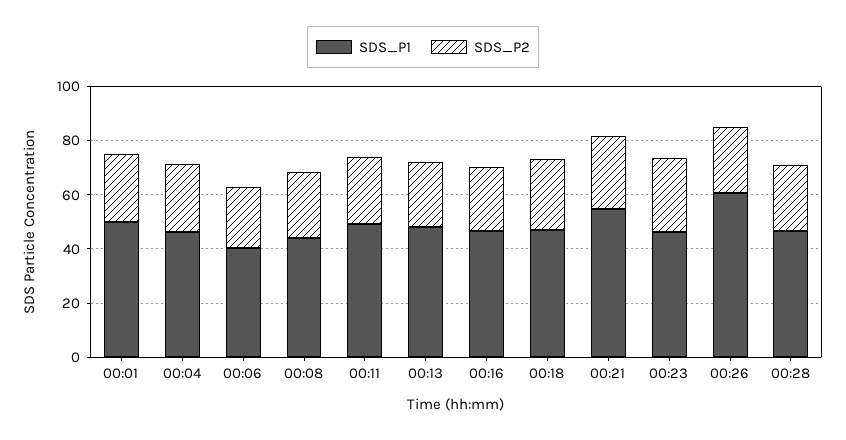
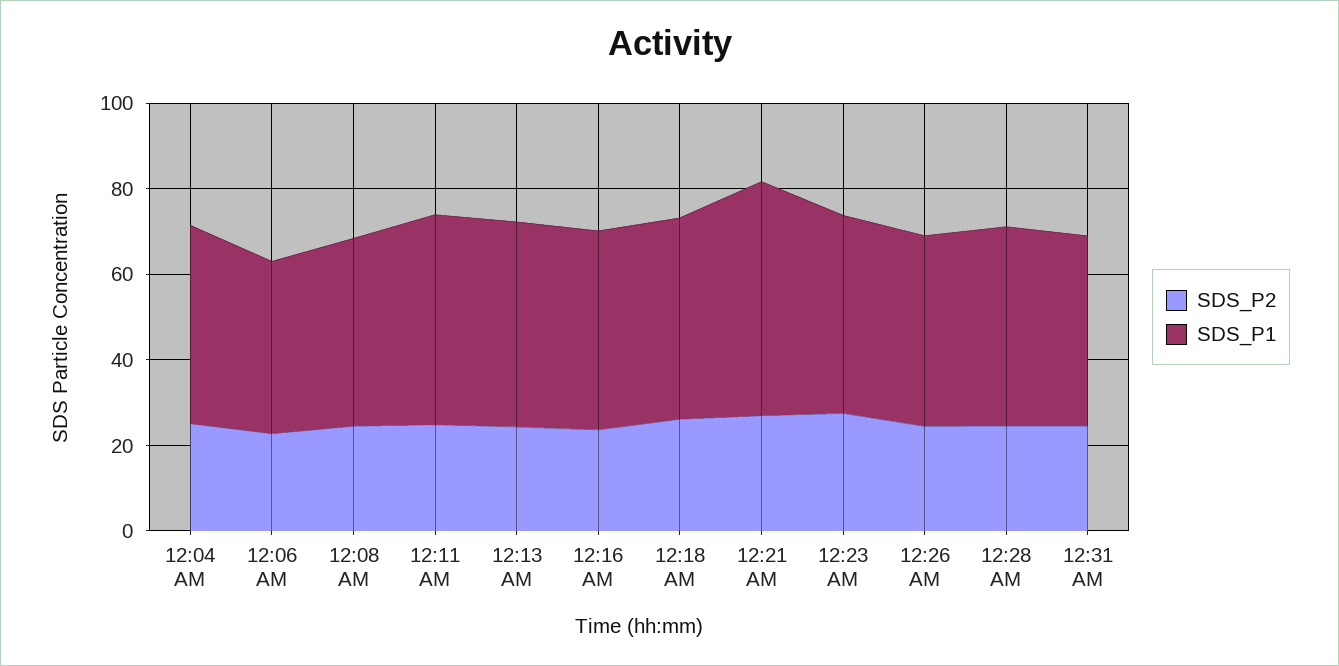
SDS_P1, 00:01: 50 -> none
SDS_P2, 00:01: 25 -> none
SDS_P1, 00:26: 60 -> 45
SDS_P2, 12:31 AM: none -> 25
SDS_P1, 12:31 AM: none -> 45

